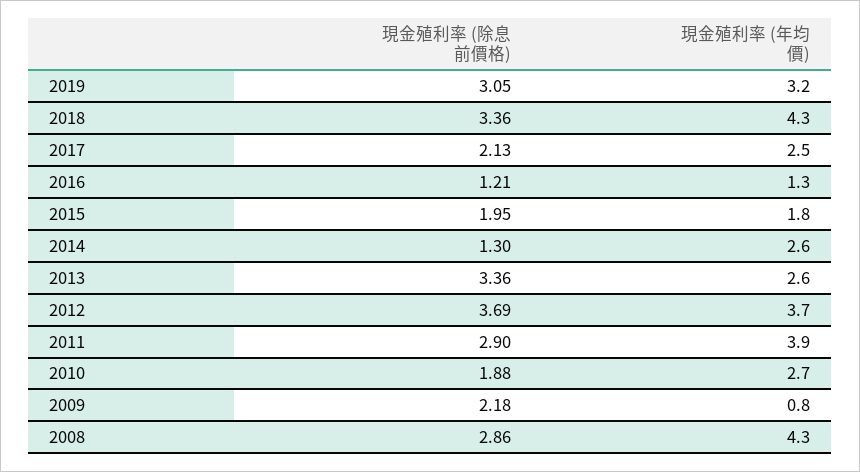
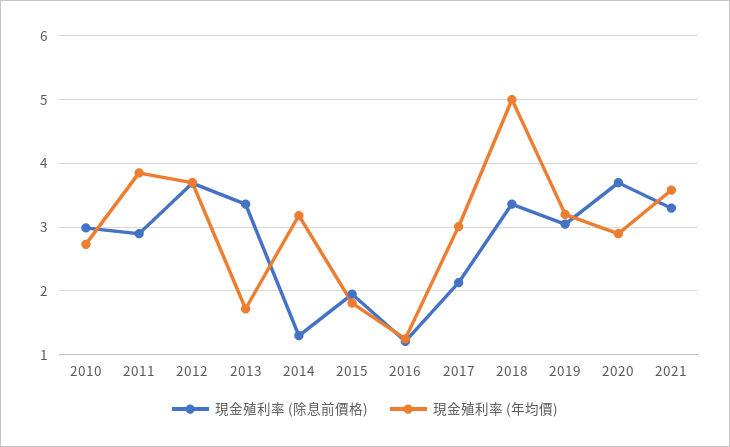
現金殖利率 (年均價), 2018: 4.3 -> 5
現金殖利率 (年均價), 2017: 2.5 -> 3
現金殖利率 (年均價), 2014: 2.6 -> 3.2
現金殖利率 (年均價), 2013: 2.6 -> 1.7
現金殖利率 (除息前價格), 2010: 1.88 -> 3
現金殖利率 (除息前價格), 2009: 2.18 -> none
現金殖利率 (年均價), 2009: 0.8 -> none
現金殖利率 (除息前價格), 2008: 2.86 -> none
現金殖利率 (年均價), 2008: 4.3 -> none
現金殖利率 (除息前價格), 2020: none -> 3.7
現金殖利率 (年均價), 2020: none -> 2.9
現金殖利率 (除息前價格), 2021: none -> 3.3
現金殖利率 (年均價), 2021: none -> 3.6

